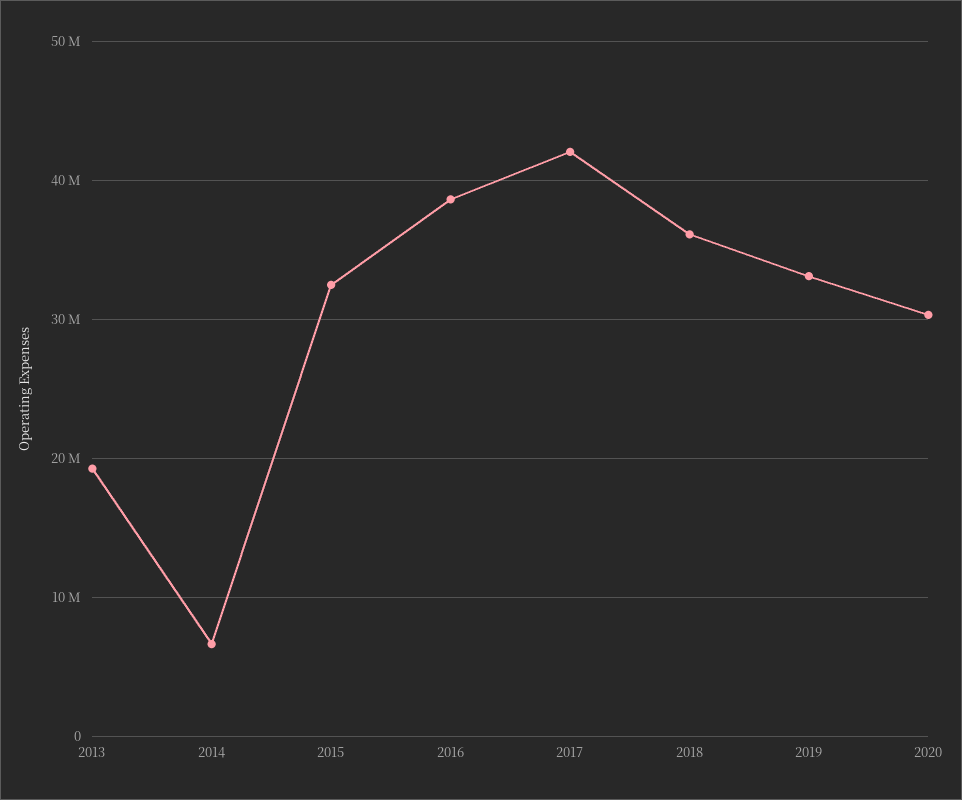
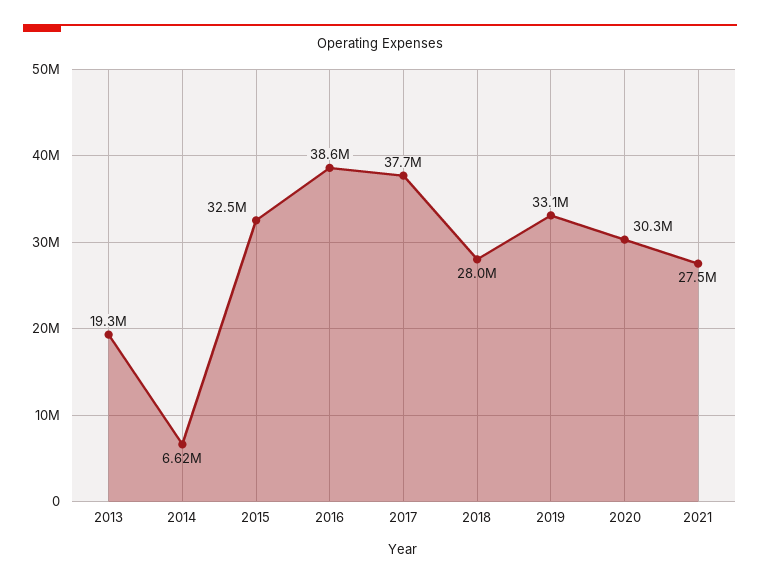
2017: 42000000 -> 37700000
2018: 36000000 -> 28000000
2021: none -> 27500000

